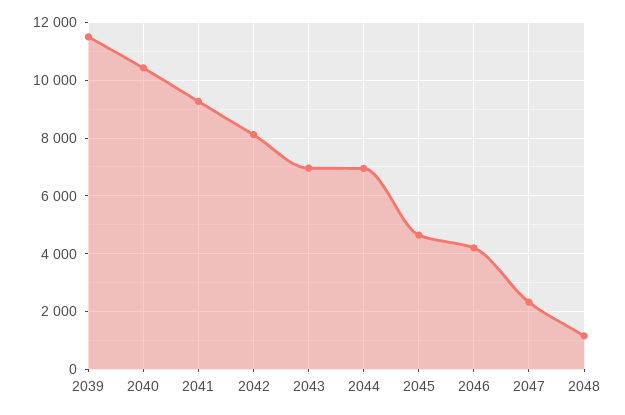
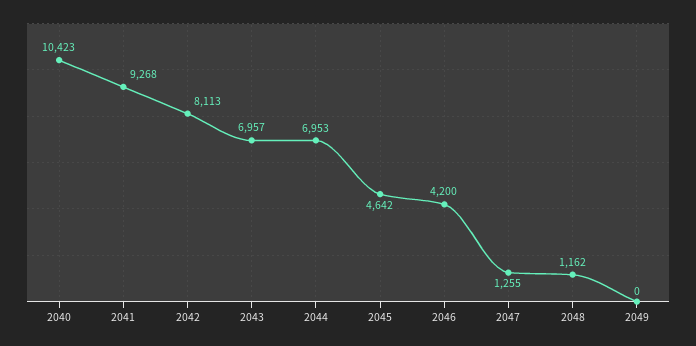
2039: 11500 -> none
2047: 2250 -> 1255
2049: none -> 0

